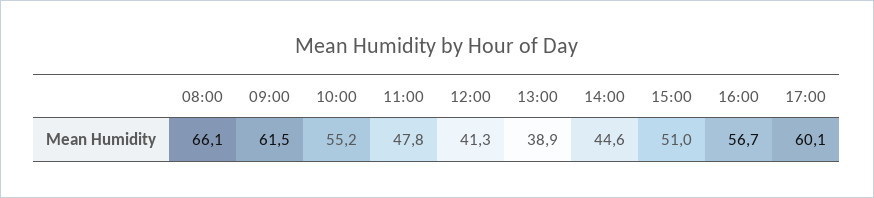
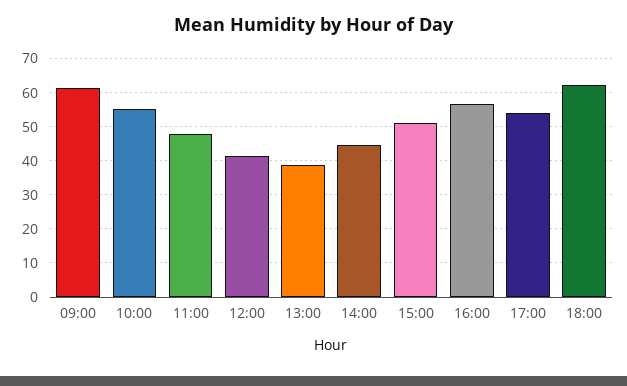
08:00: 66.1 -> none
17:00: 60.1 -> 54
18:00: none -> 62

